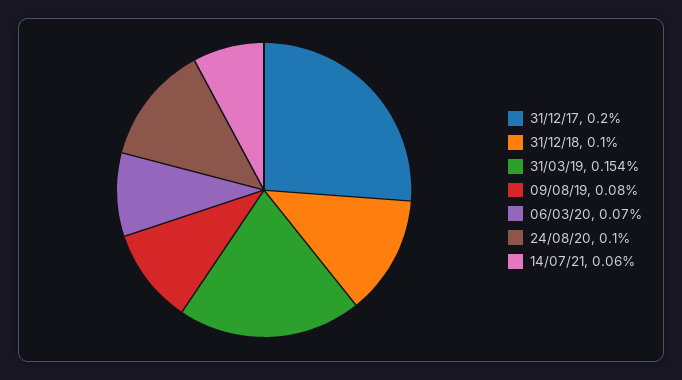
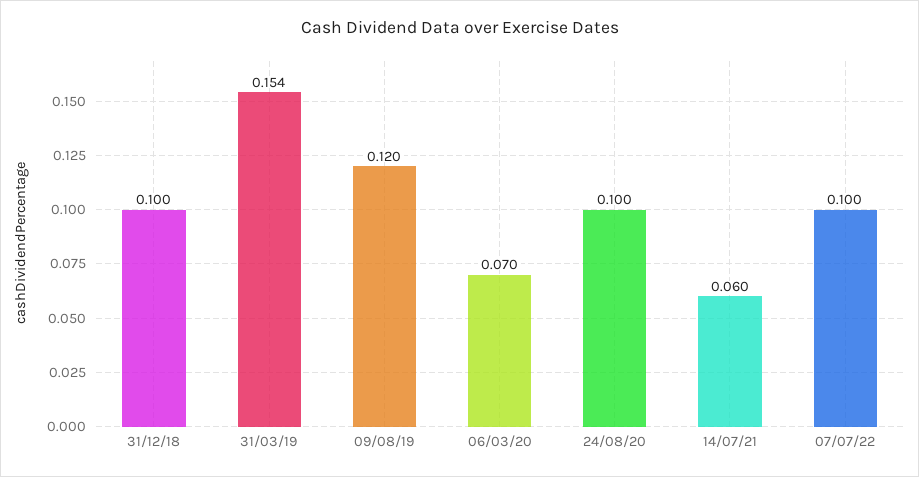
31/12/17: 0.2 -> none
09/08/19: 0.08 -> 0.12
07/07/22: none -> 0.1

